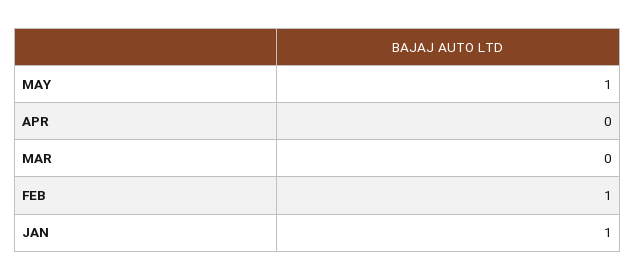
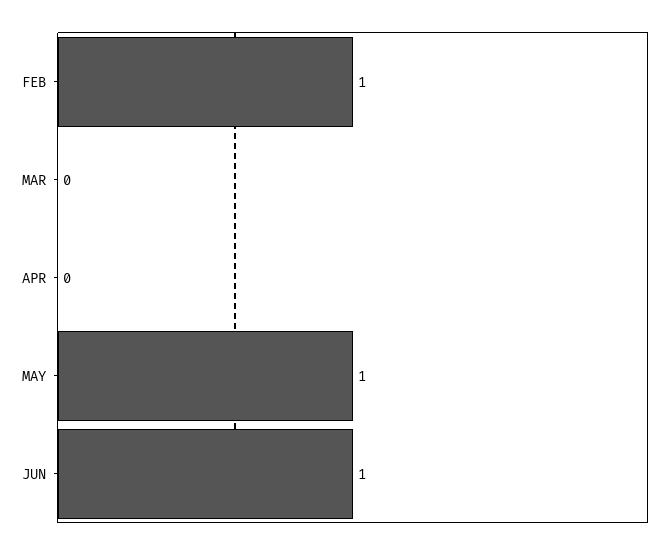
JAN: 1 -> none
JUN: none -> 1

